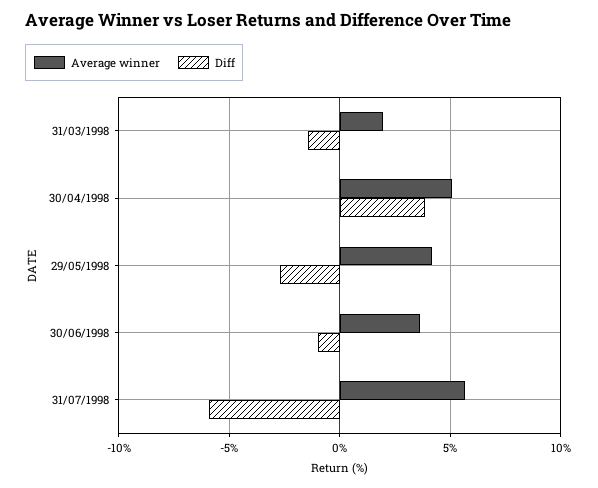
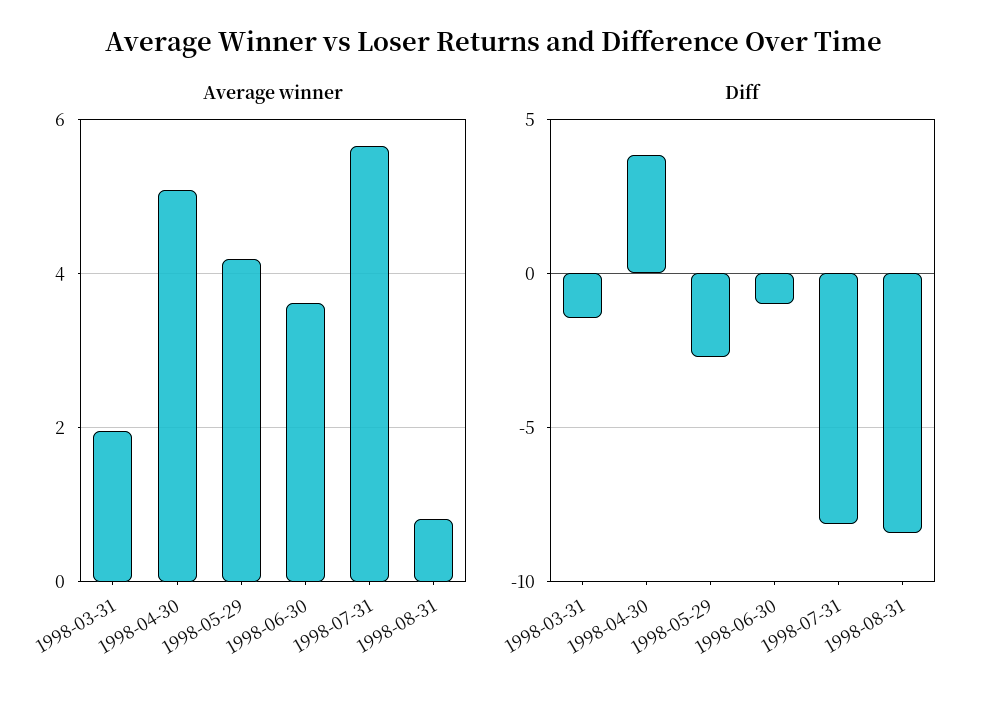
Diff, 31/07/1998: -6 -> -8
Average winner, 1998-08-31: none -> 0.8
Diff, 1998-08-31: none -> -8.5

